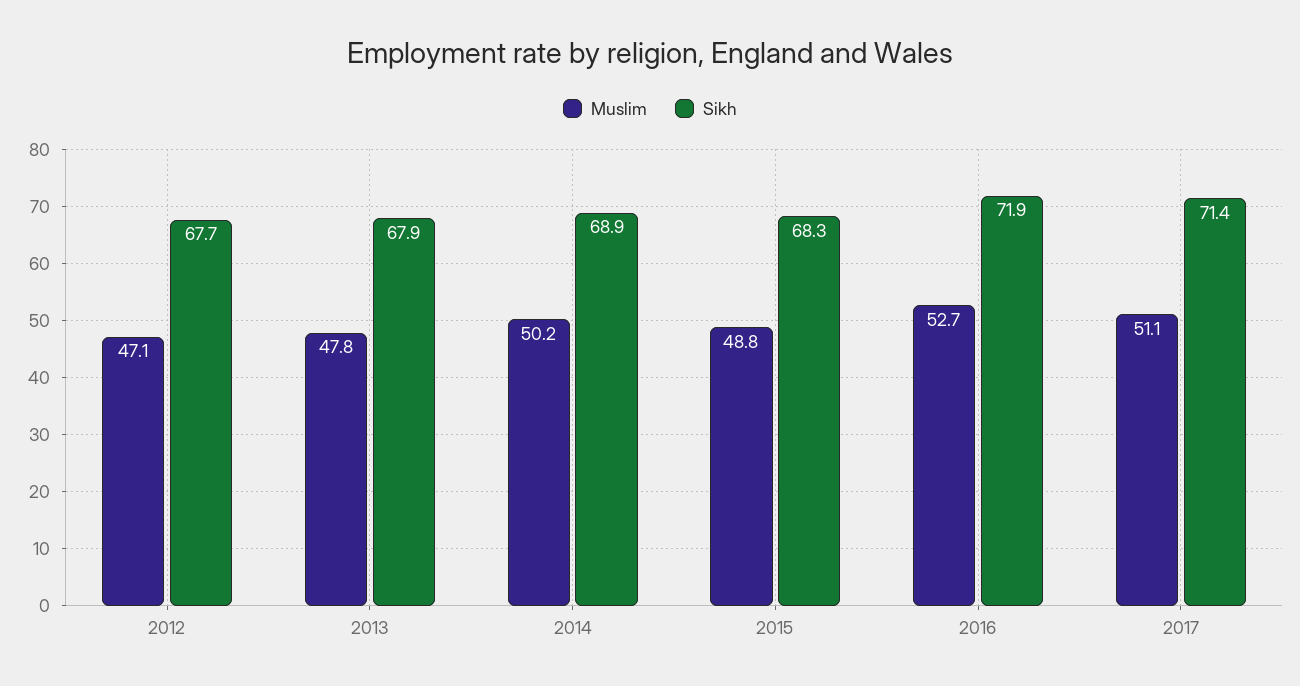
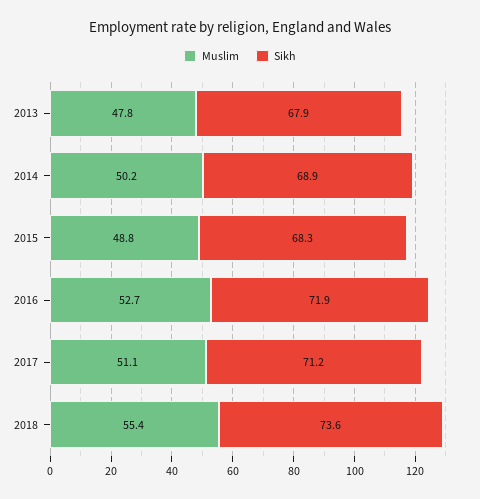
Muslim, 2012: 47.1 -> none
Sikh, 2012: 67.7 -> none
Sikh, 2017: 71.4 -> 71.2
Muslim, 2018: none -> 55.4
Sikh, 2018: none -> 73.6

